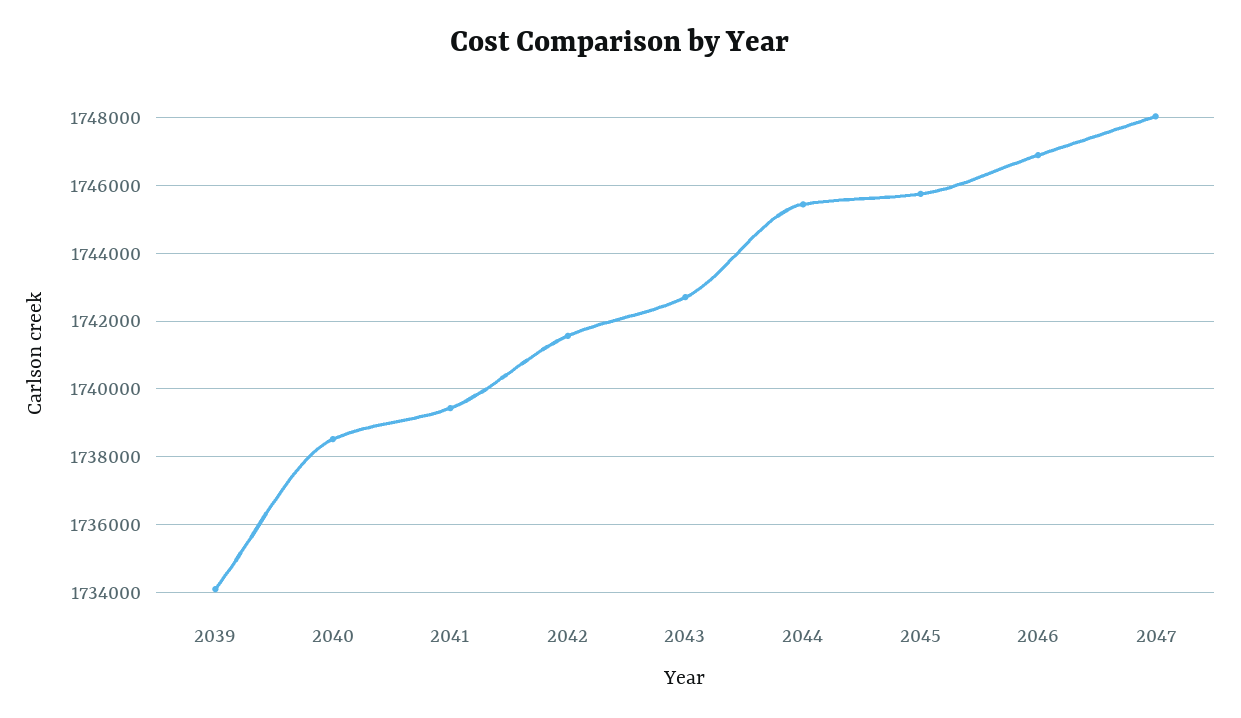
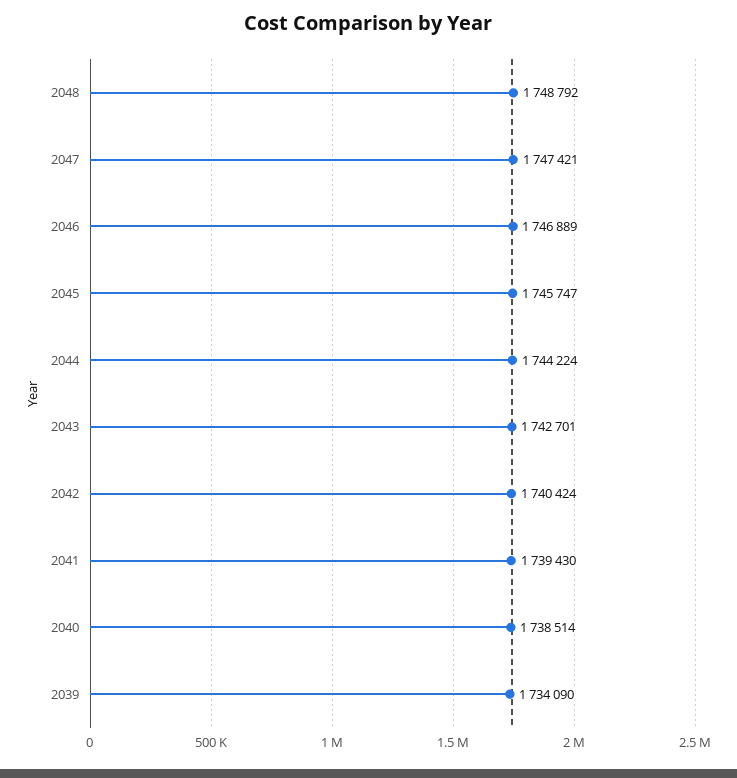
2042: 1741600 -> 1740424
2044: 1745400 -> 1744224
2047: 1748000 -> 1747421
2048: none -> 1748792

